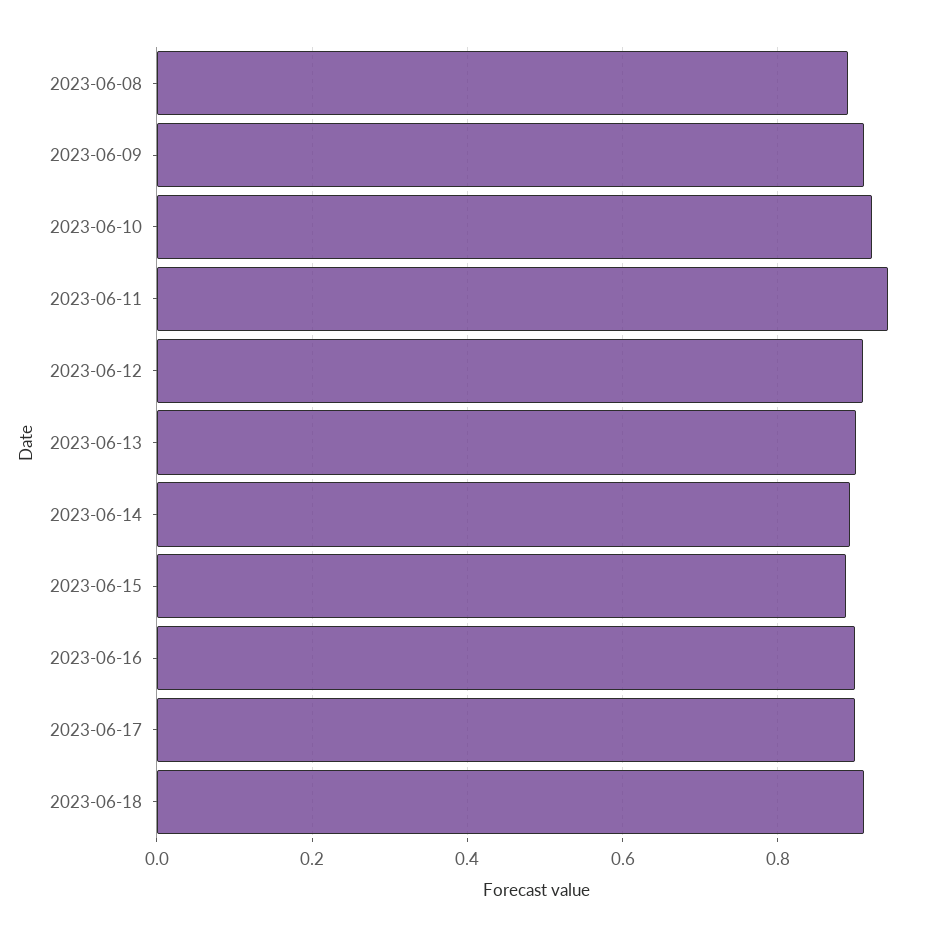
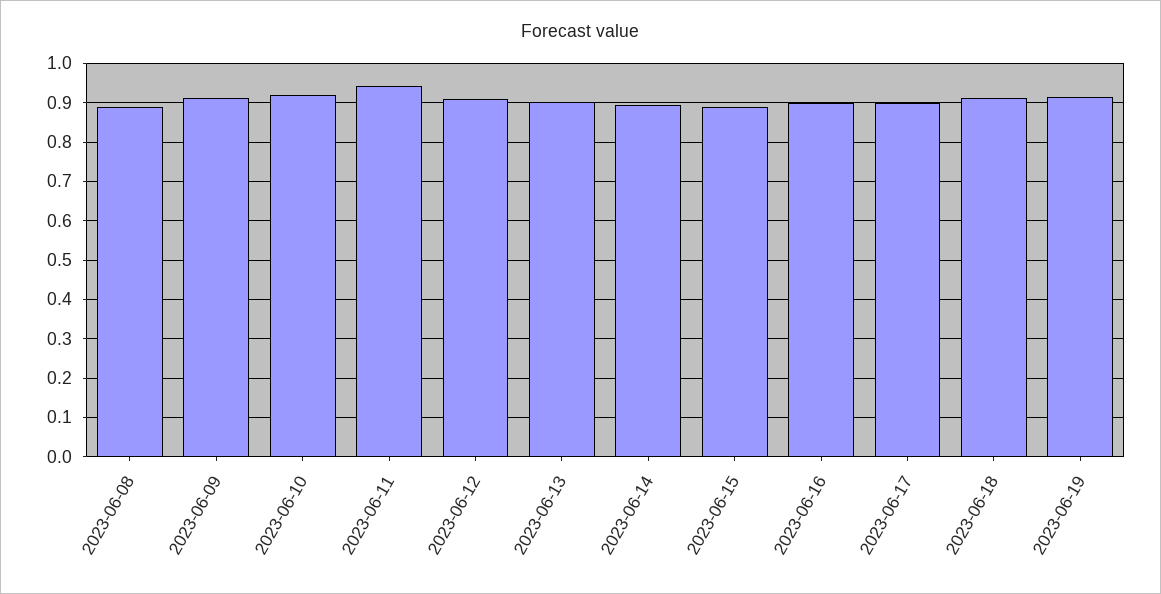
2023-06-19: none -> 0.92

